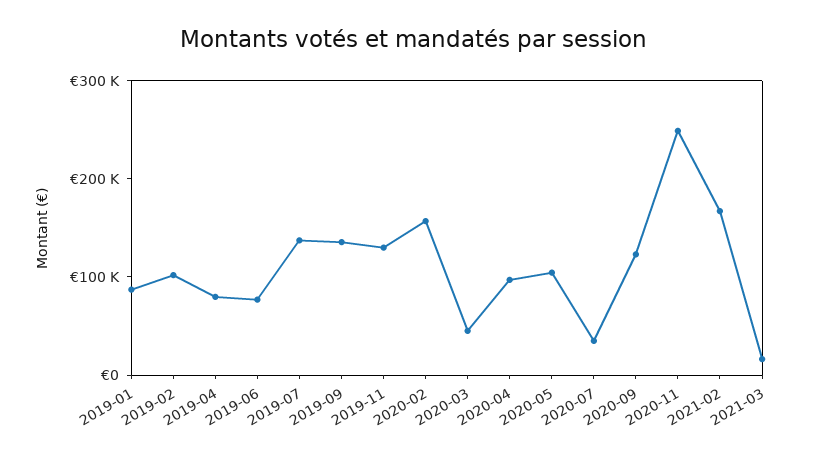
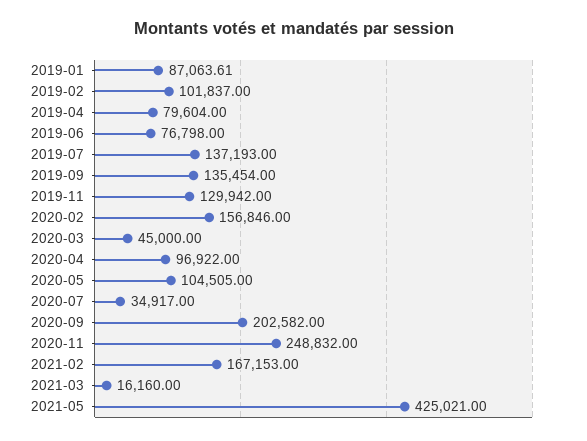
2020-09: 120000 -> 202582
2021-05: none -> 425021

